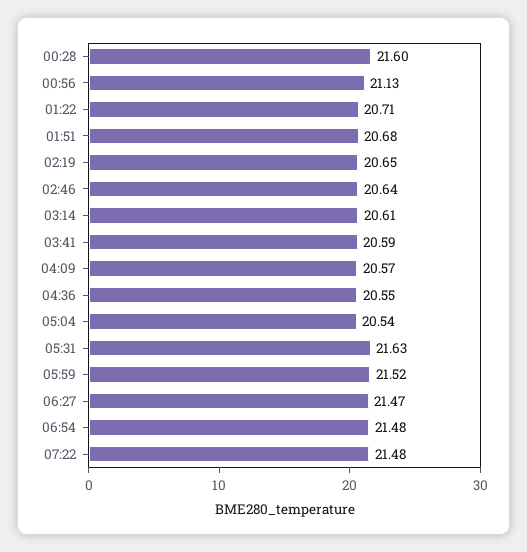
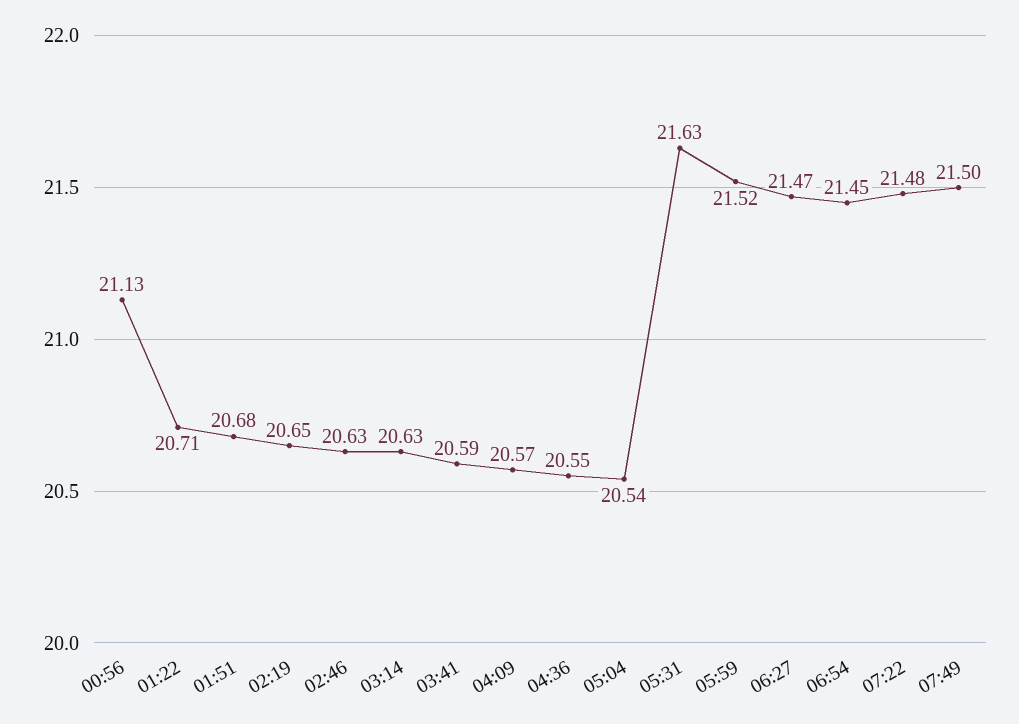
00:28: 21.6 -> none
02:46: 20.64 -> 20.63
03:14: 20.61 -> 20.63
06:54: 21.48 -> 21.45
07:49: none -> 21.5

